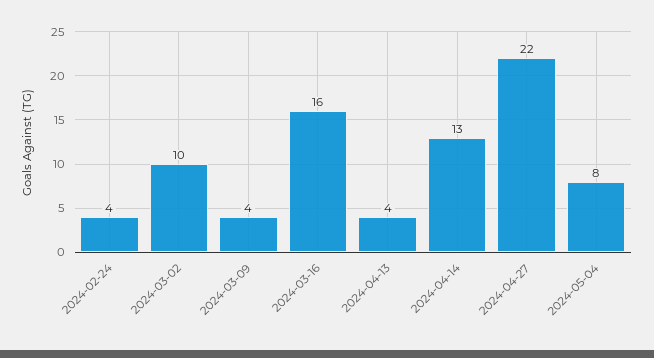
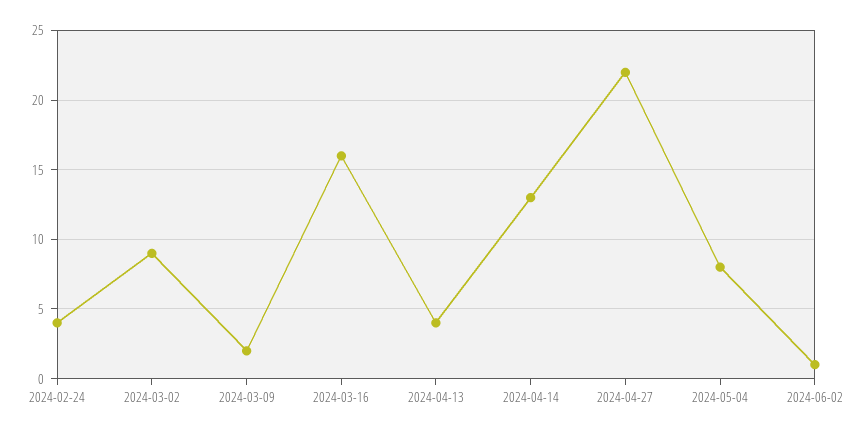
2024-03-02: 10 -> 9
2024-03-09: 4 -> 2
2024-06-02: none -> 1

